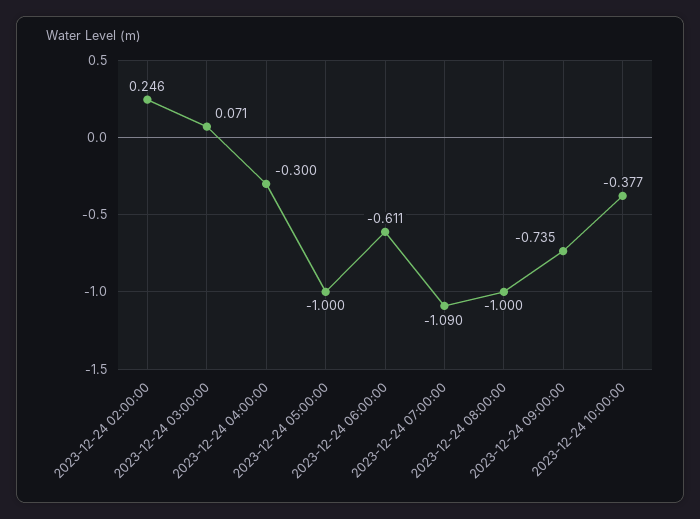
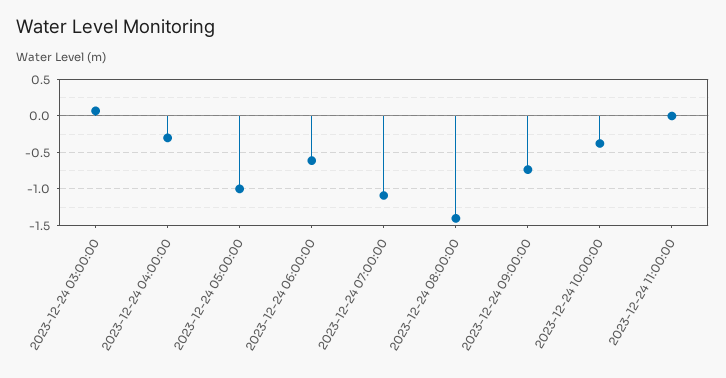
2023-12-24 02:00:00: 0.246 -> none
2023-12-24 08:00:00: -1 -> -1.4
2023-12-24 11:00:00: none -> 0

